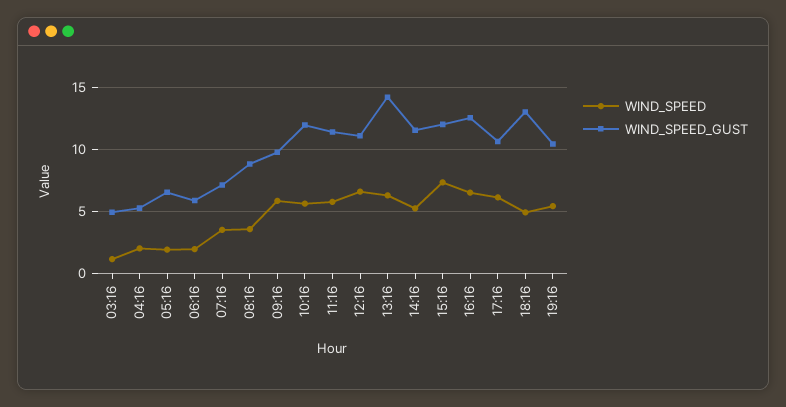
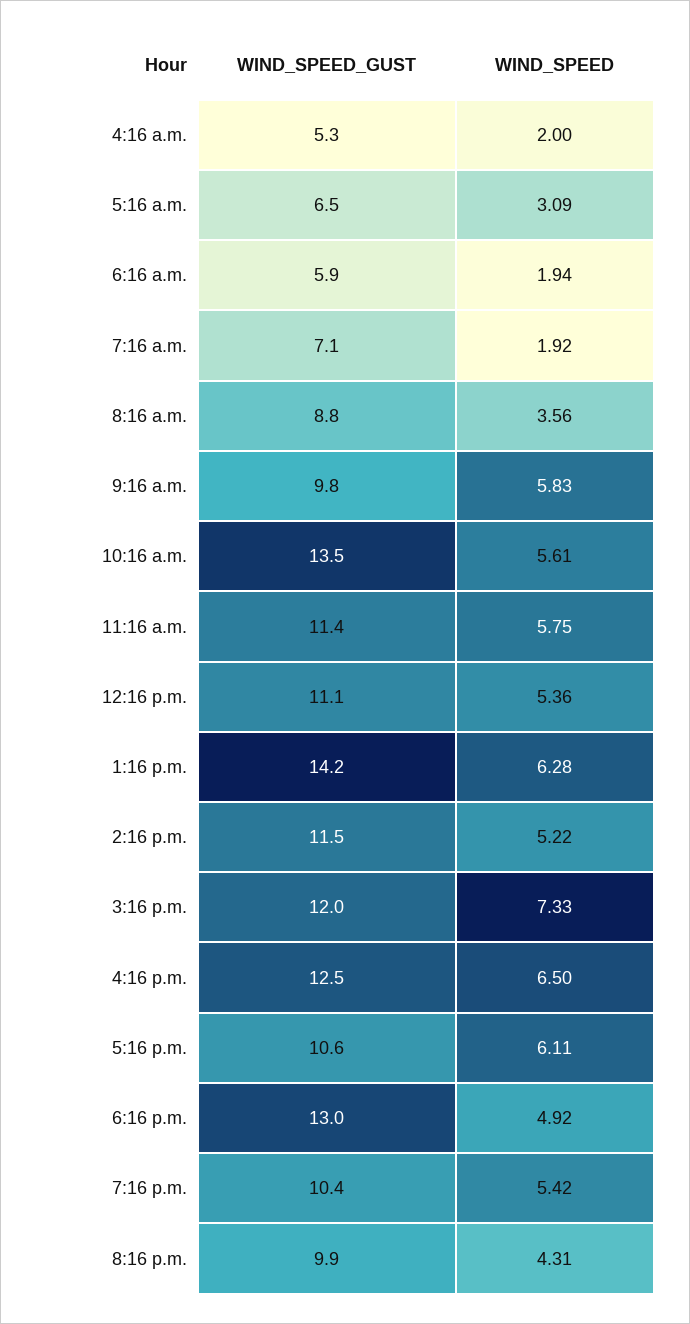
WIND_SPEED, 03:16: 1 -> none
WIND_SPEED_GUST, 03:16: 5 -> none
WIND_SPEED, 05:16: 2 -> 3.09
WIND_SPEED, 07:16: 3.5 -> 1.92
WIND_SPEED_GUST, 10:16: 12 -> 13.5
WIND_SPEED, 12:16: 6.5 -> 5.36
WIND_SPEED_GUST, 8:16 p.m.: none -> 9.9
WIND_SPEED, 8:16 p.m.: none -> 4.31

